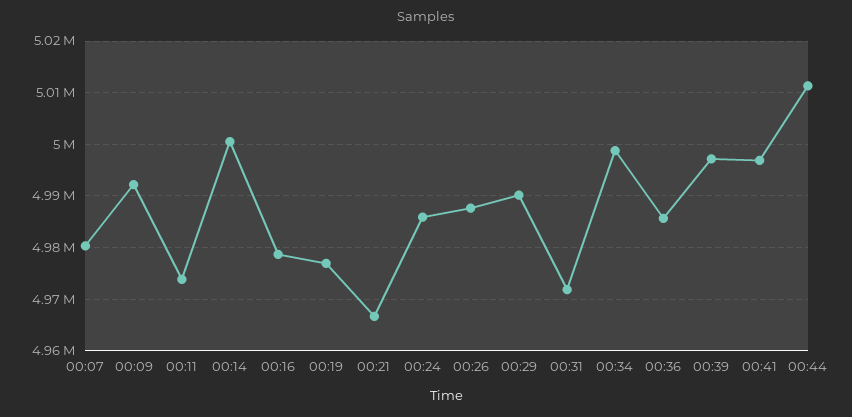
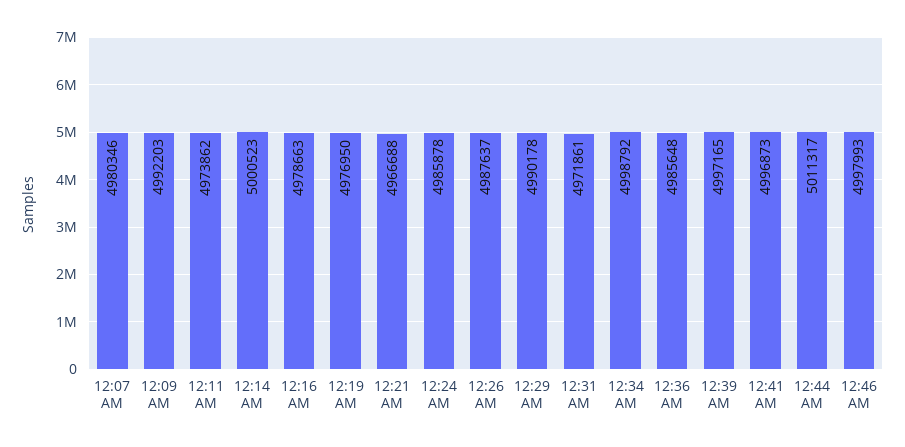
12:46 AM: none -> 4997993

